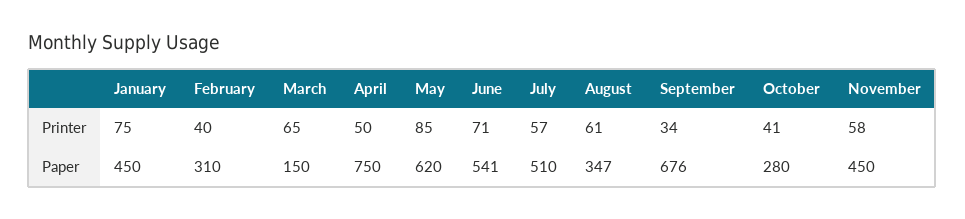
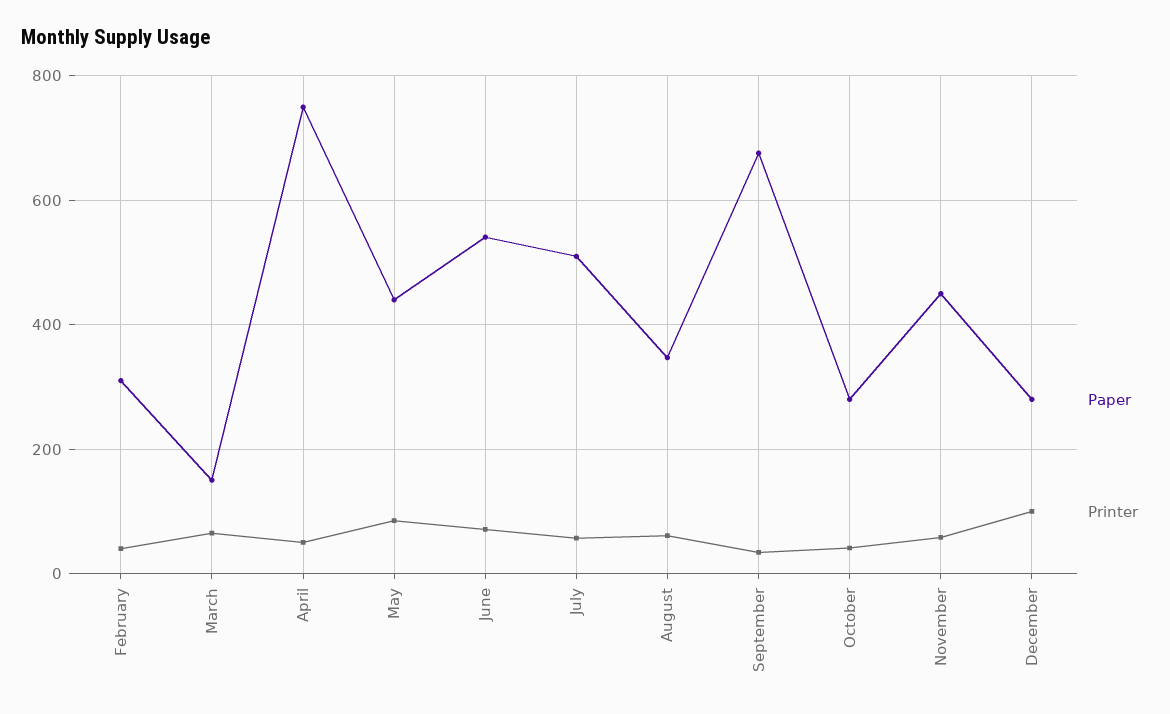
Printer, January: 75 -> none
Paper, January: 450 -> none
Paper, May: 620 -> 440
Paper, December: none -> 280
Printer, December: none -> 100

